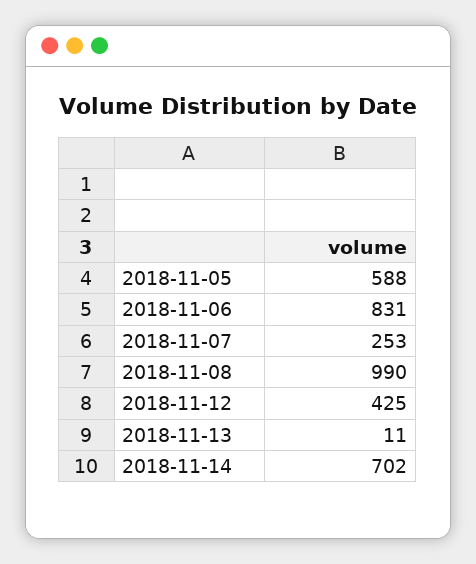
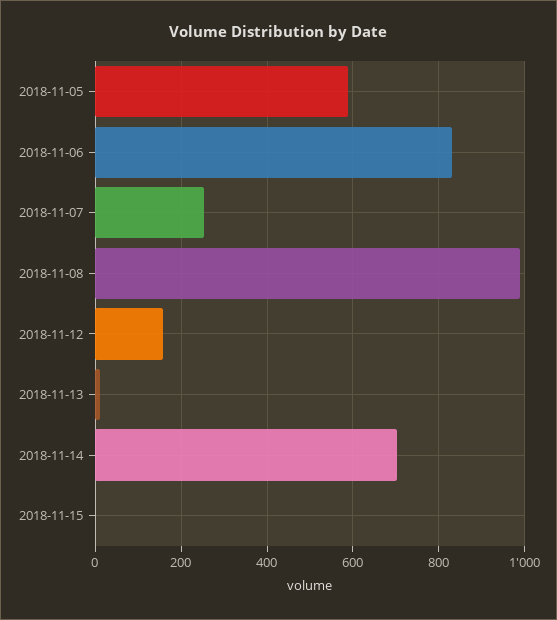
2018-11-12: 425 -> 160
2018-11-15: none -> 0

